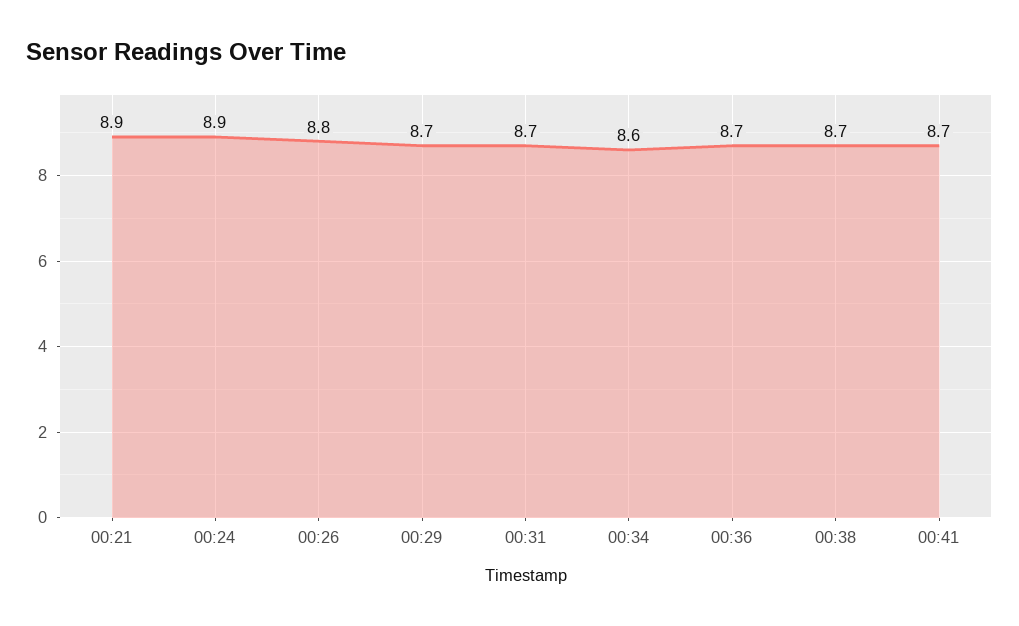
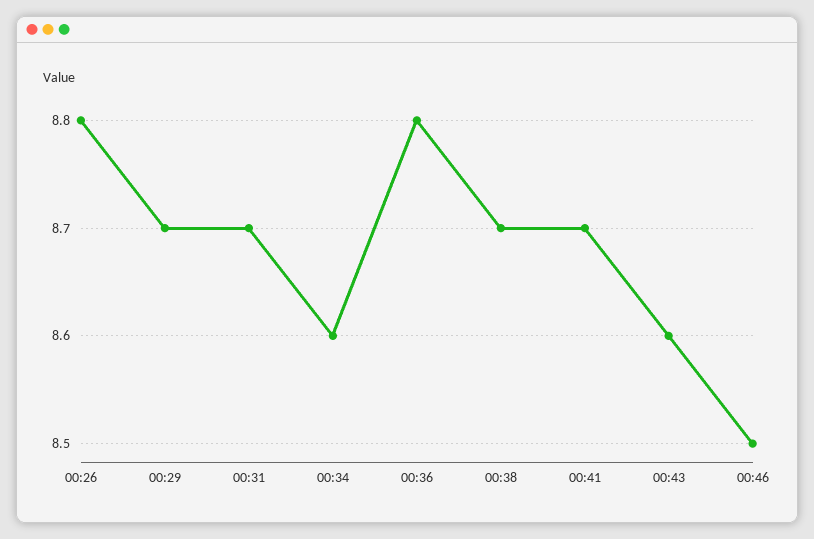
00:21: 8.9 -> none
00:24: 8.9 -> none
00:36: 8.7 -> 8.8
00:43: none -> 8.6
00:46: none -> 8.5

